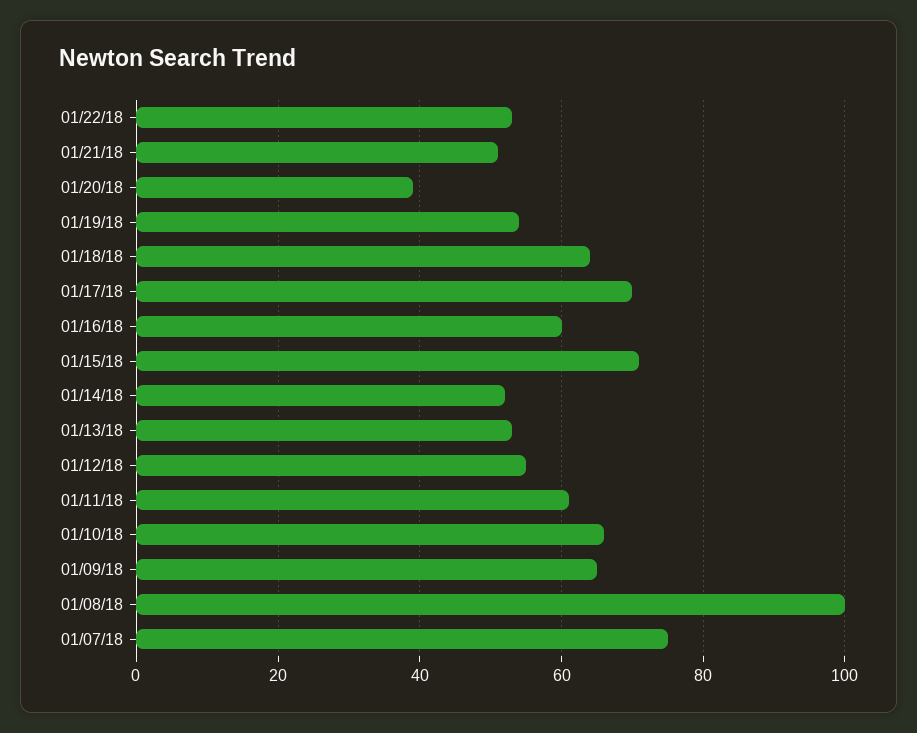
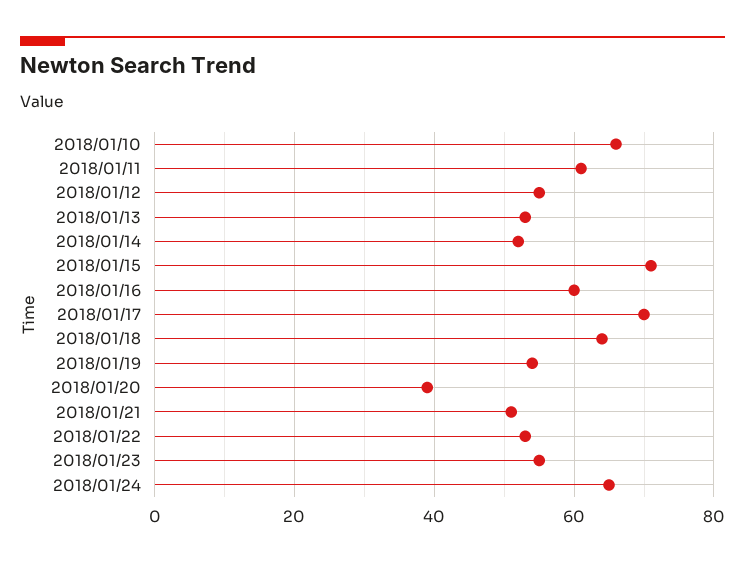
01/09/18: 65 -> none
01/08/18: 100 -> none
01/07/18: 75 -> none
2018/01/23: none -> 55
2018/01/24: none -> 65

